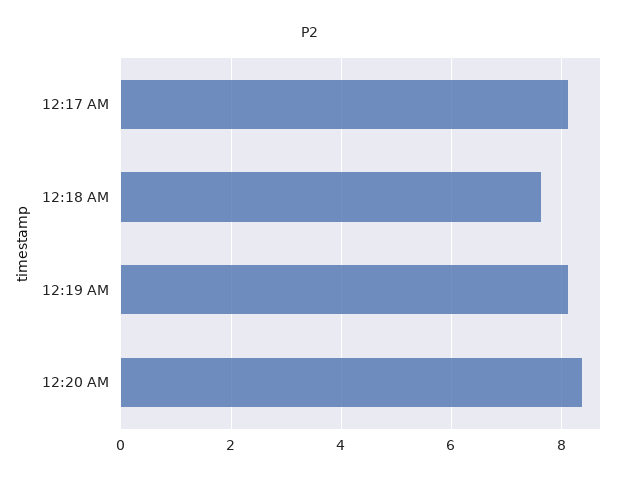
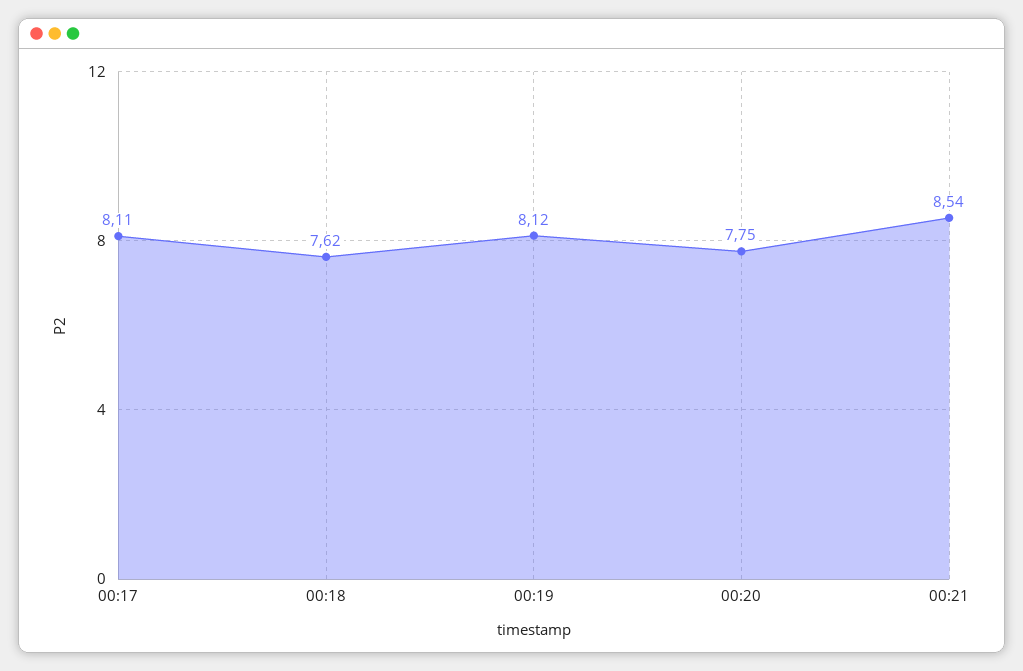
12:20 AM: 8.4 -> 7.75
00:21: none -> 8.54

